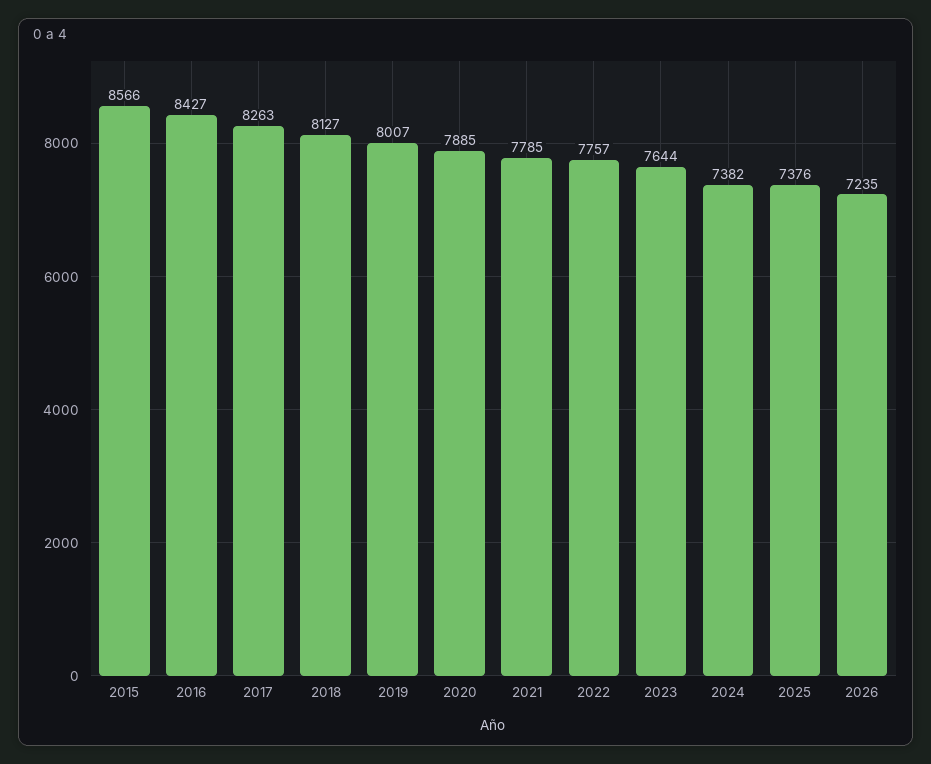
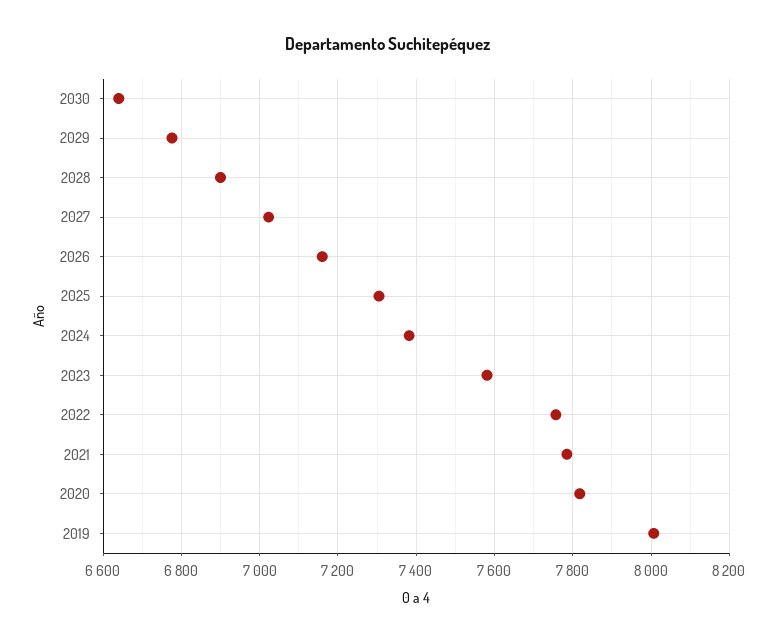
2015: 8566 -> none
2016: 8427 -> none
2017: 8263 -> none
2018: 8127 -> none
2020: 7885 -> 7820
2023: 7644 -> 7580
2025: 7376 -> 7300
2026: 7235 -> 7160
2030: none -> 6640
2029: none -> 6780
2028: none -> 6900
2027: none -> 7020

